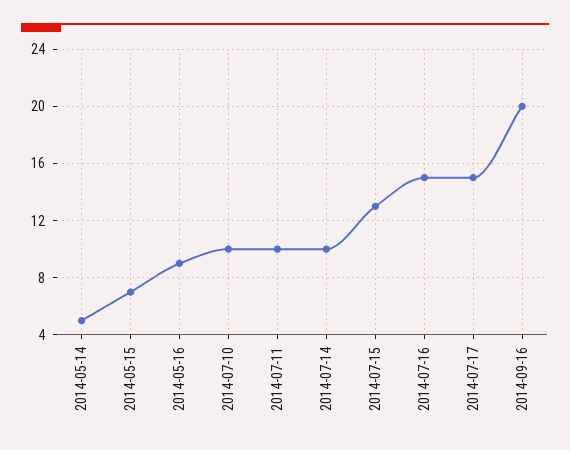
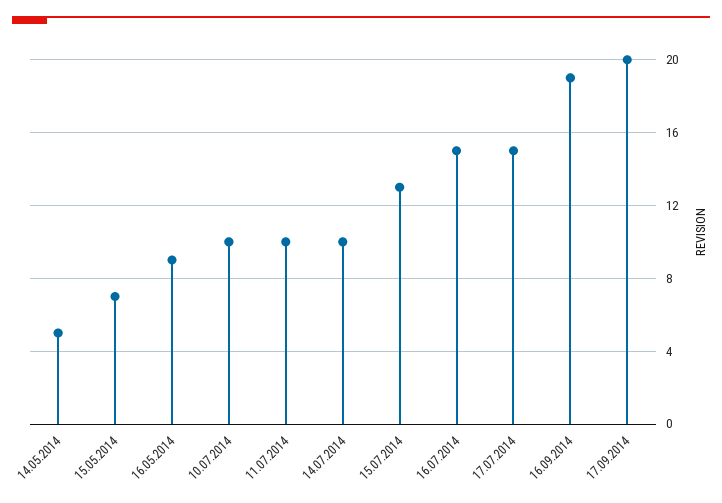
2014-09-16: 20 -> 19
17.09.2014: none -> 20

